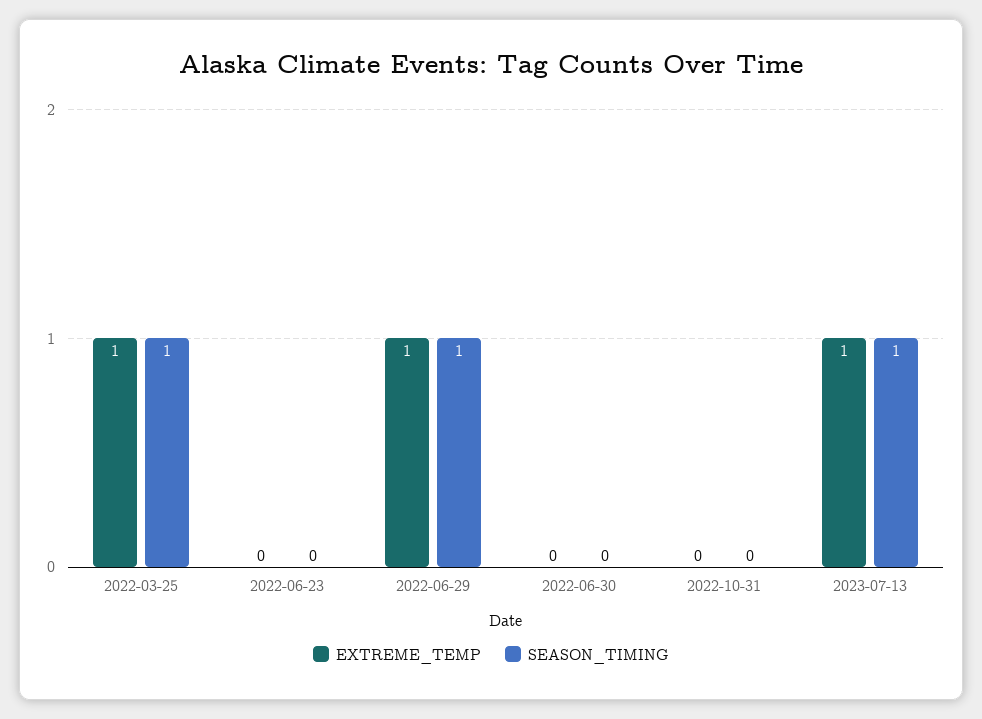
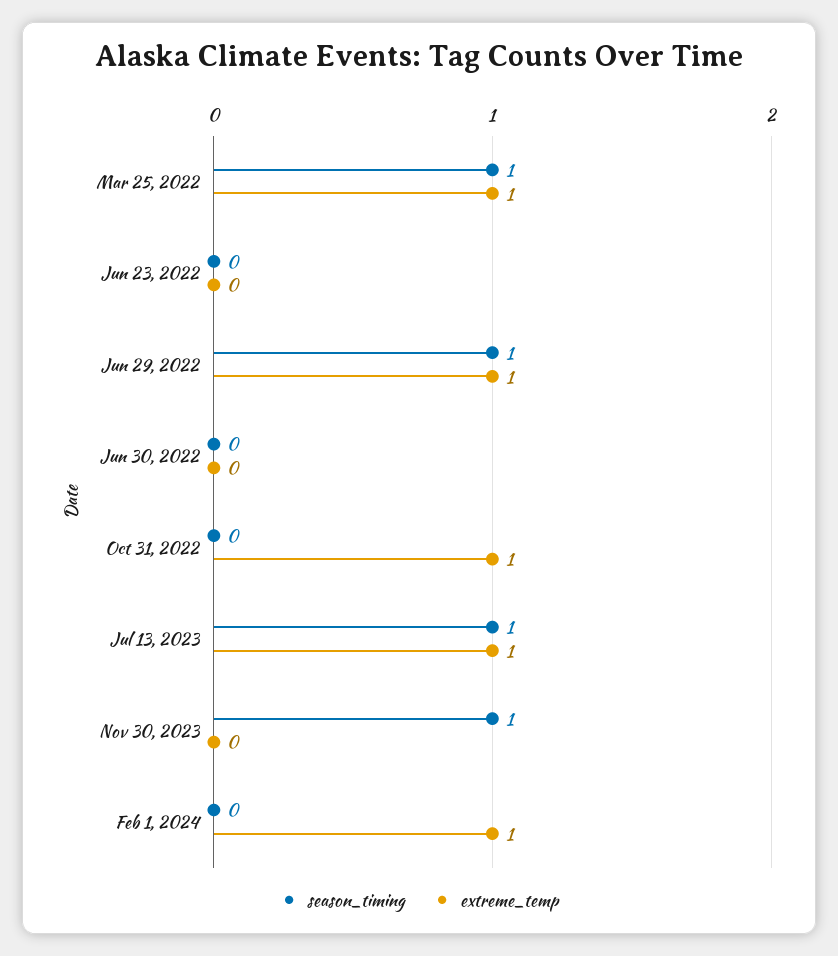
EXTREME_TEMP, 2022-10-31: 0 -> 1
SEASON_TIMING, Nov 30, 2023: none -> 1
EXTREME_TEMP, Nov 30, 2023: none -> 0
SEASON_TIMING, Feb 1, 2024: none -> 0
EXTREME_TEMP, Feb 1, 2024: none -> 1

